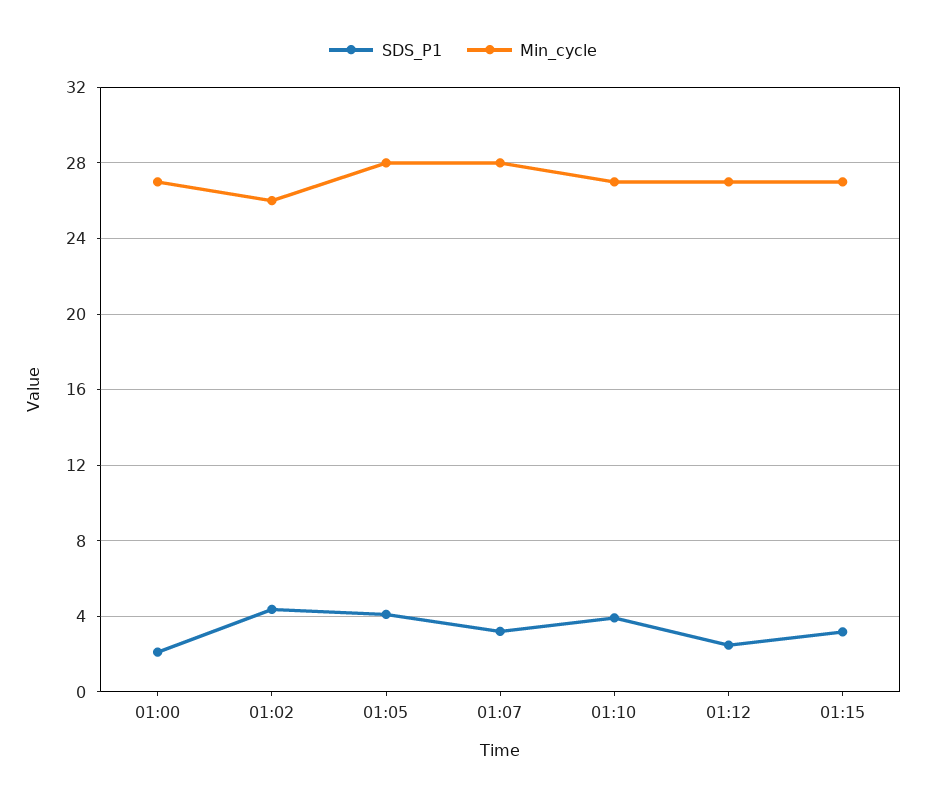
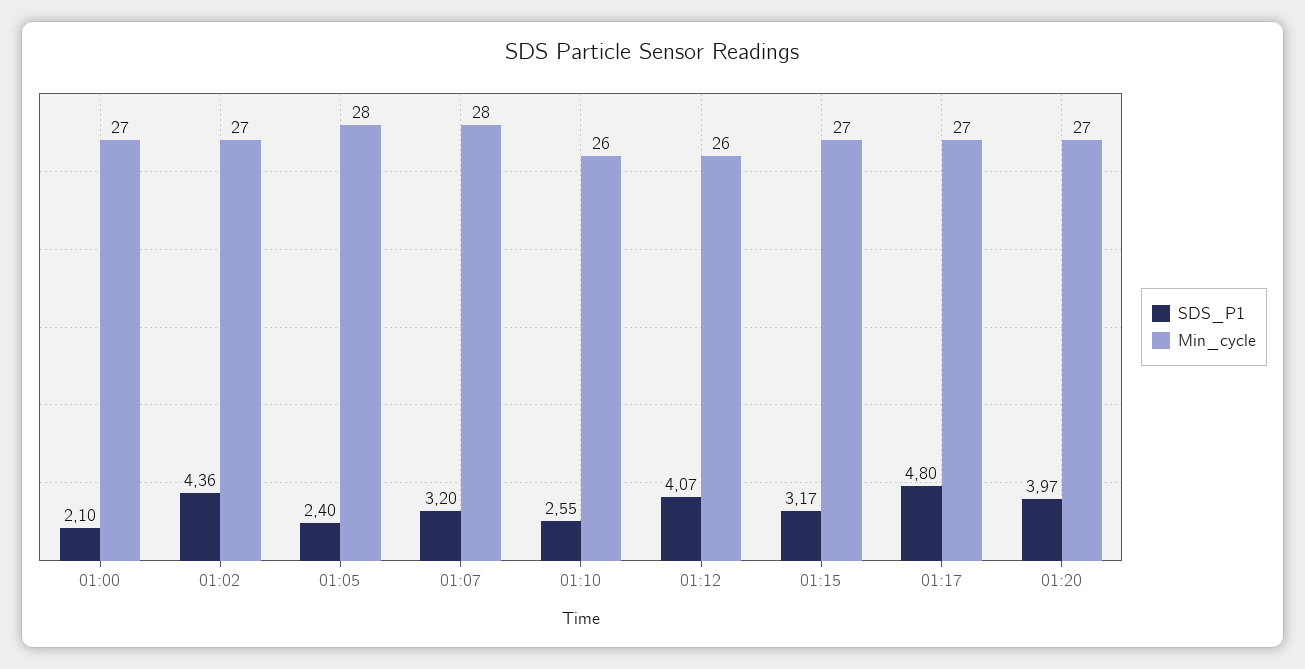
Min_cycle, 01:02: 26 -> 27
SDS_P1, 01:05: 4 -> 2.4
SDS_P1, 01:10: 4 -> 2.55
Min_cycle, 01:10: 27 -> 26
SDS_P1, 01:12: 2.5 -> 4.07
Min_cycle, 01:12: 27 -> 26
SDS_P1, 01:17: none -> 4.8
Min_cycle, 01:17: none -> 27
SDS_P1, 01:20: none -> 3.97
Min_cycle, 01:20: none -> 27

